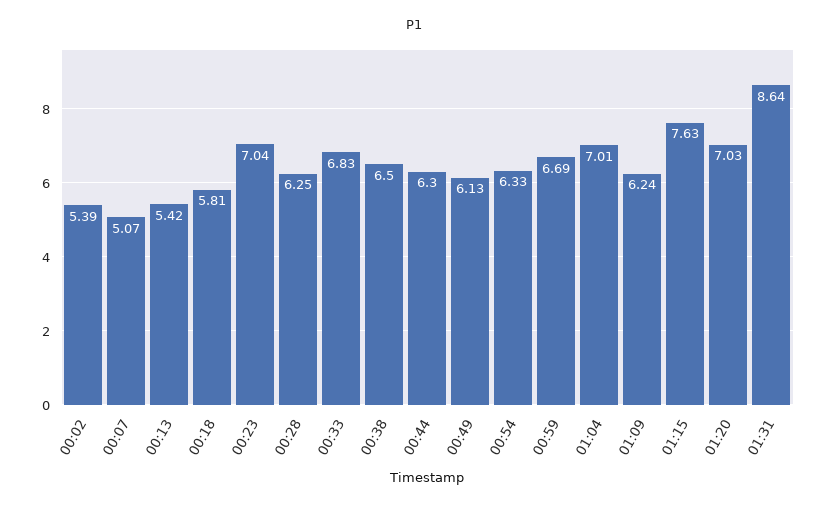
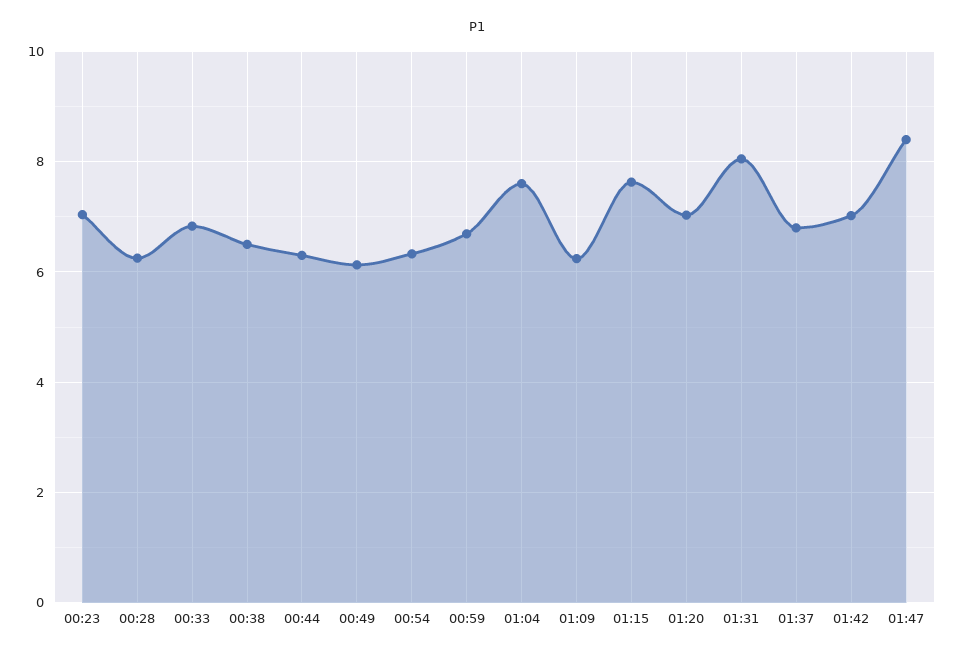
00:02: 5.39 -> none
00:07: 5.07 -> none
00:13: 5.42 -> none
00:18: 5.81 -> none
01:04: 7.01 -> 7.6
01:31: 8.64 -> 8
01:37: none -> 6.8
01:42: none -> 7
01:47: none -> 8.4

